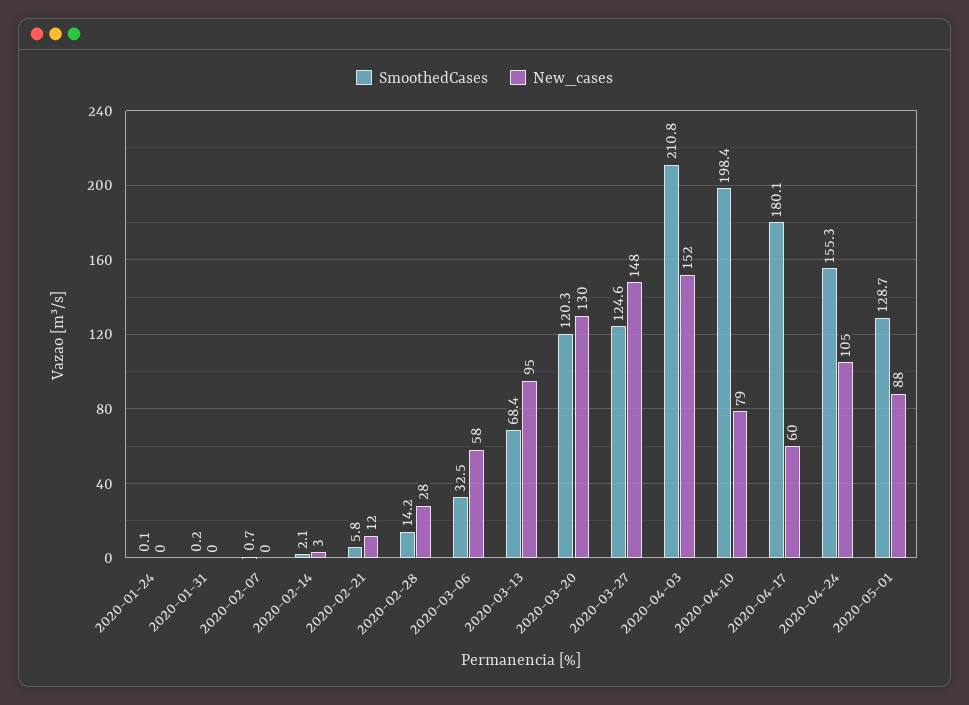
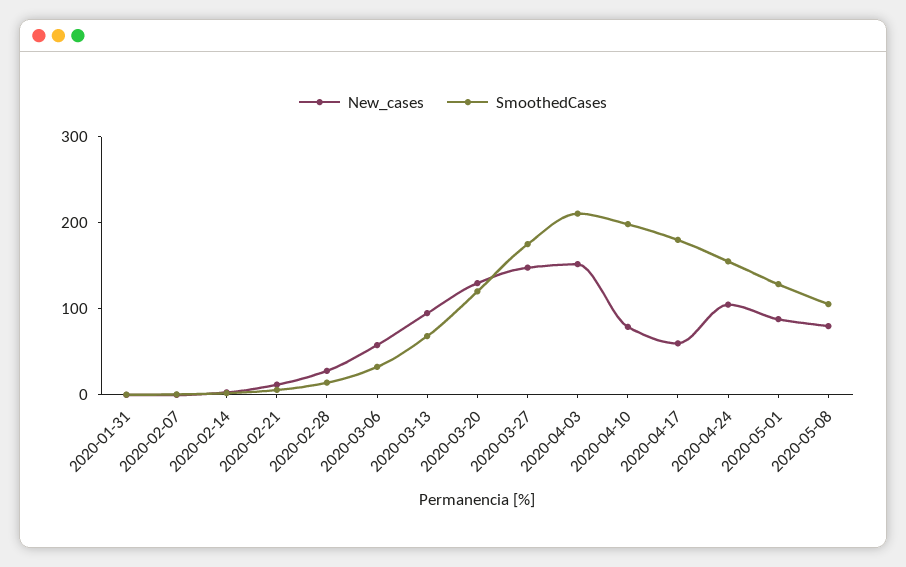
SmoothedCases, 2020-01-24: 0.1 -> none
New_cases, 2020-01-24: 0 -> none
SmoothedCases, 2020-03-27: 124.6 -> 180
New_cases, 2020-05-08: none -> 80
SmoothedCases, 2020-05-08: none -> 100

